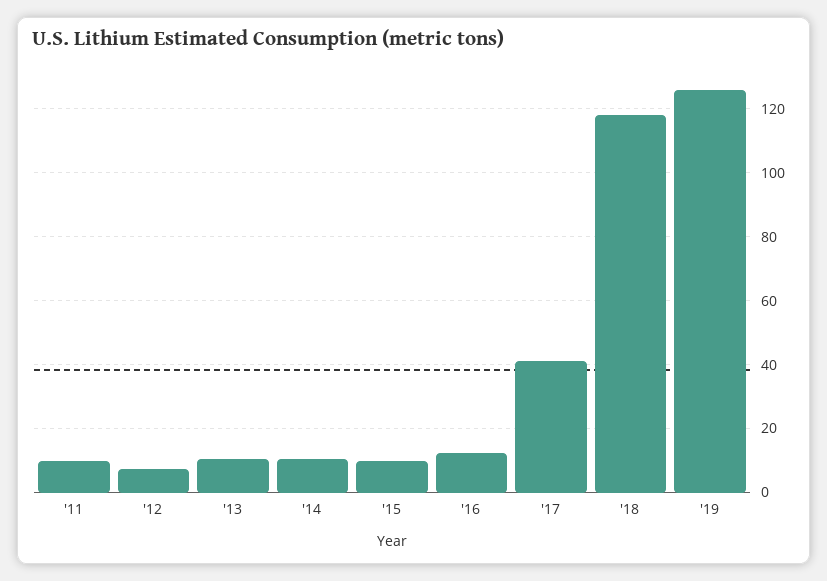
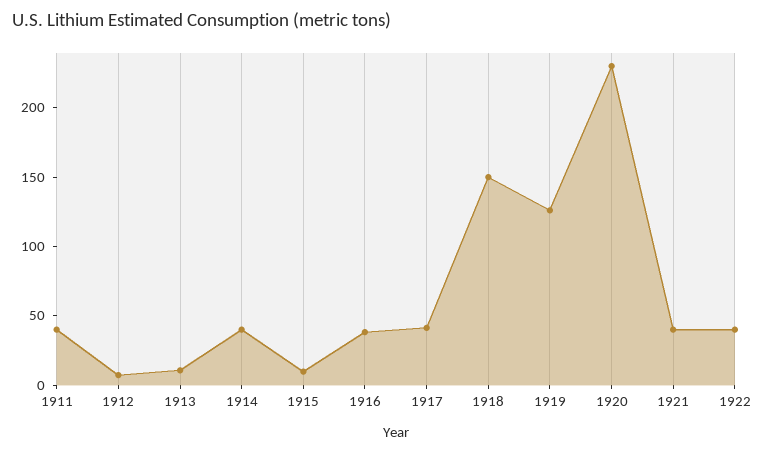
'11: 10 -> 40
'14: 10 -> 40
'16: 12 -> 40
'18: 118 -> 150
1920: none -> 230
1921: none -> 40
1922: none -> 40

